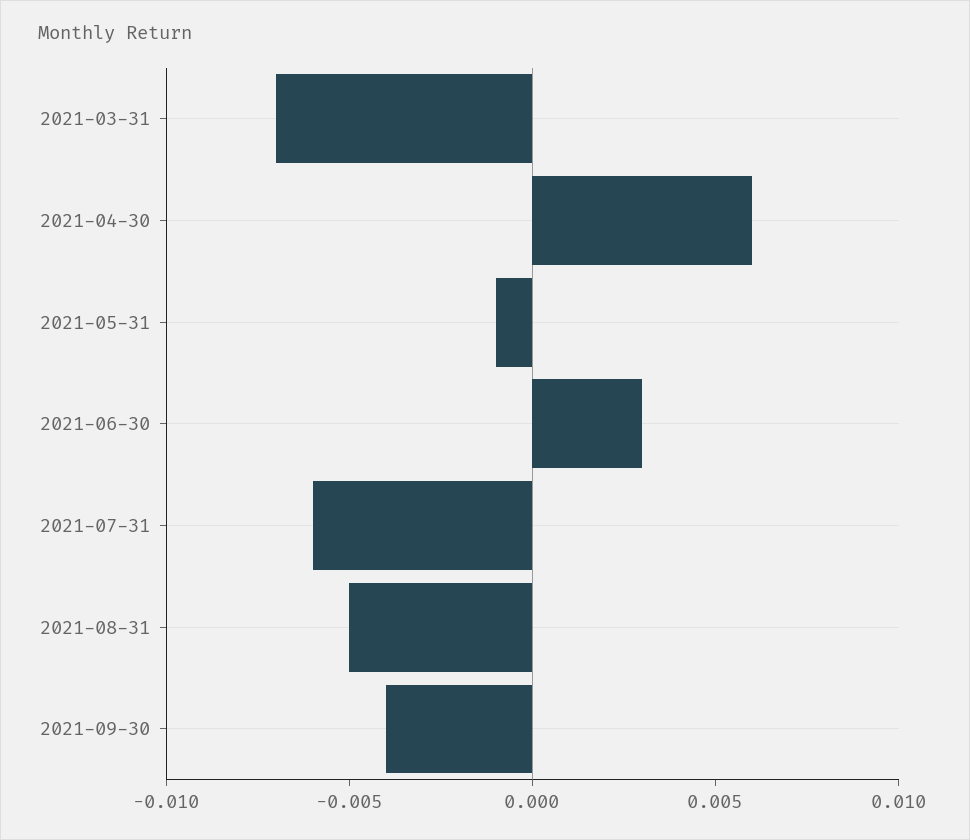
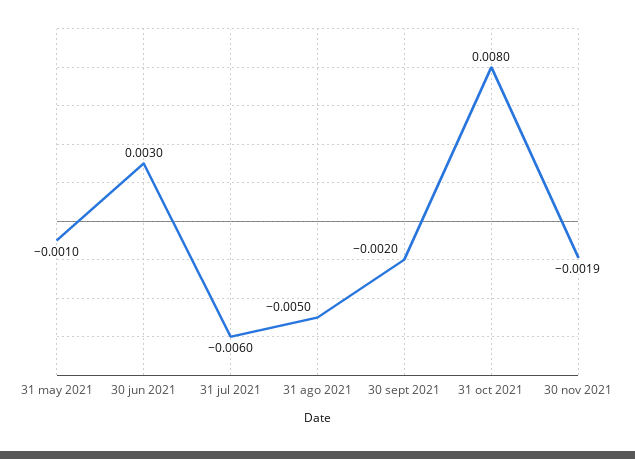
2021-03-31: -0.007 -> none
2021-04-30: 0.006 -> none
2021-09-30: -0.004 -> -0.002
31 oct 2021: none -> 0.008
30 nov 2021: none -> -0.0019

